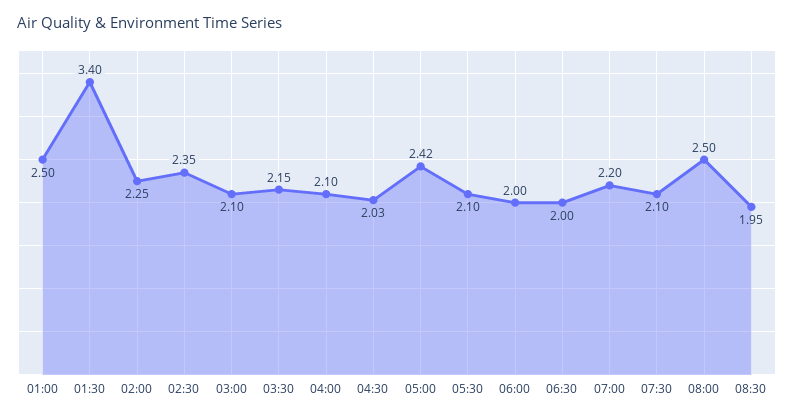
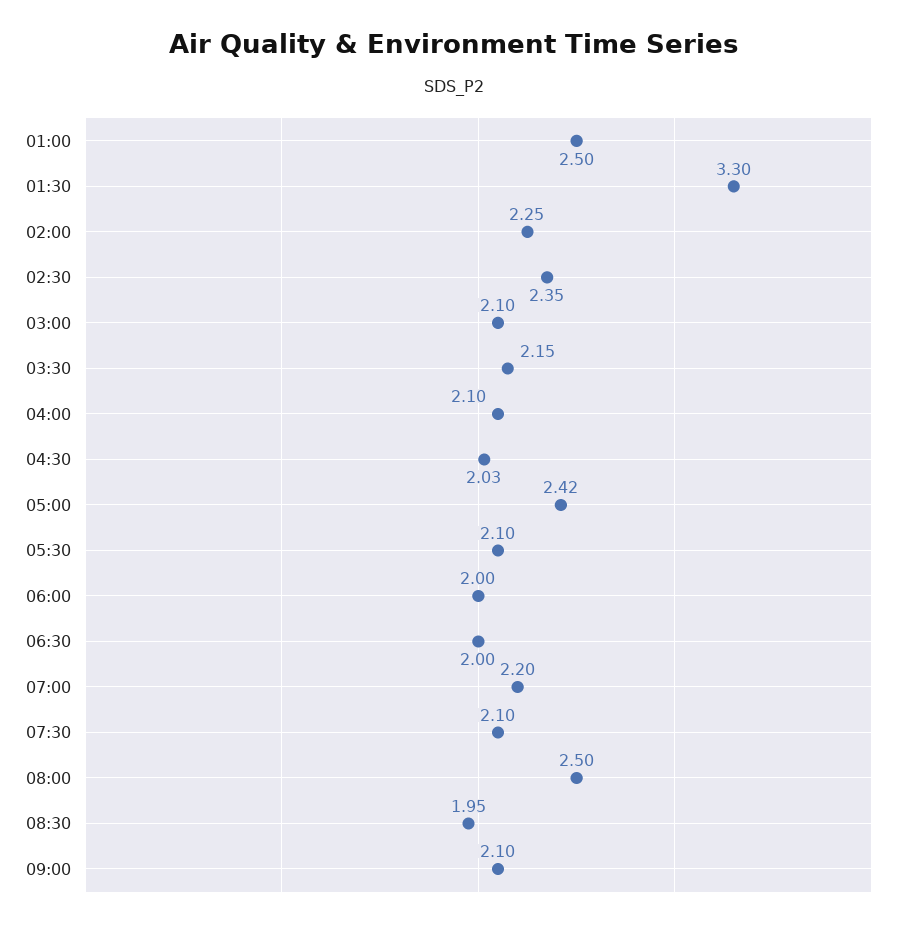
01:30: 3.4 -> 3.3
09:00: none -> 2.1

